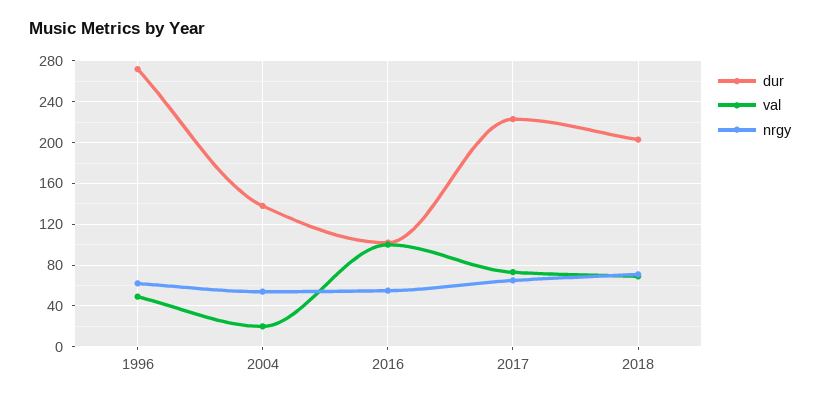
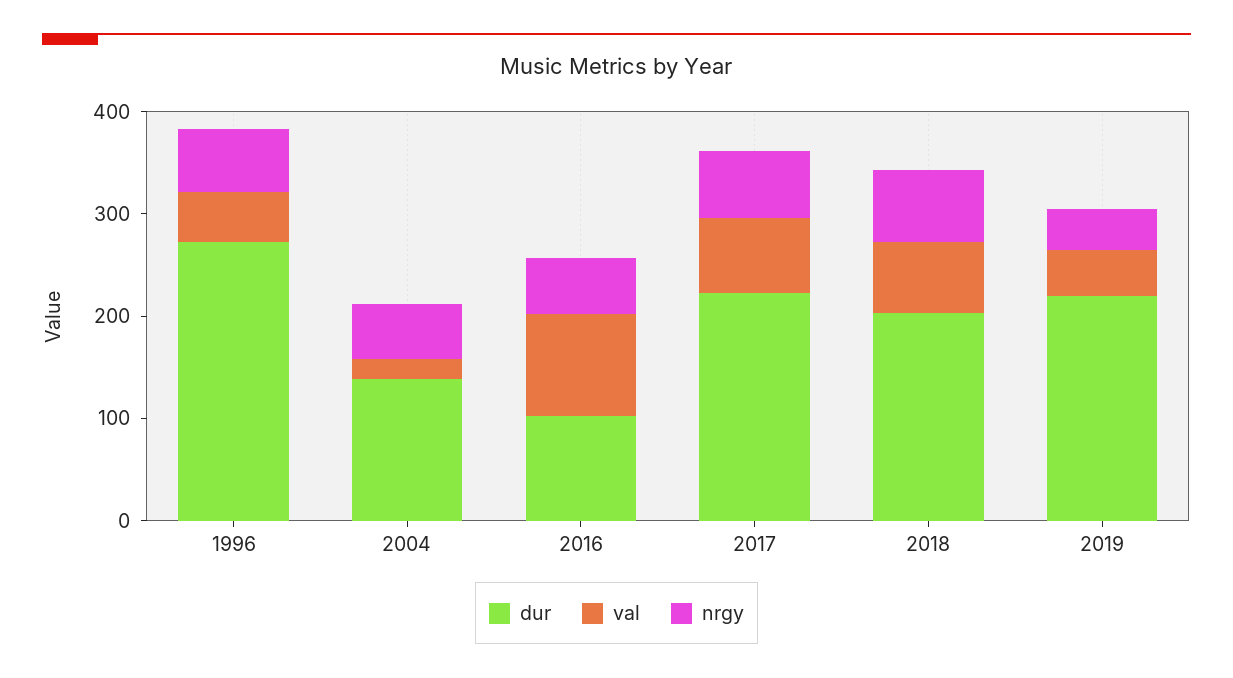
dur, 2019: none -> 220
val, 2019: none -> 40
nrgy, 2019: none -> 40

